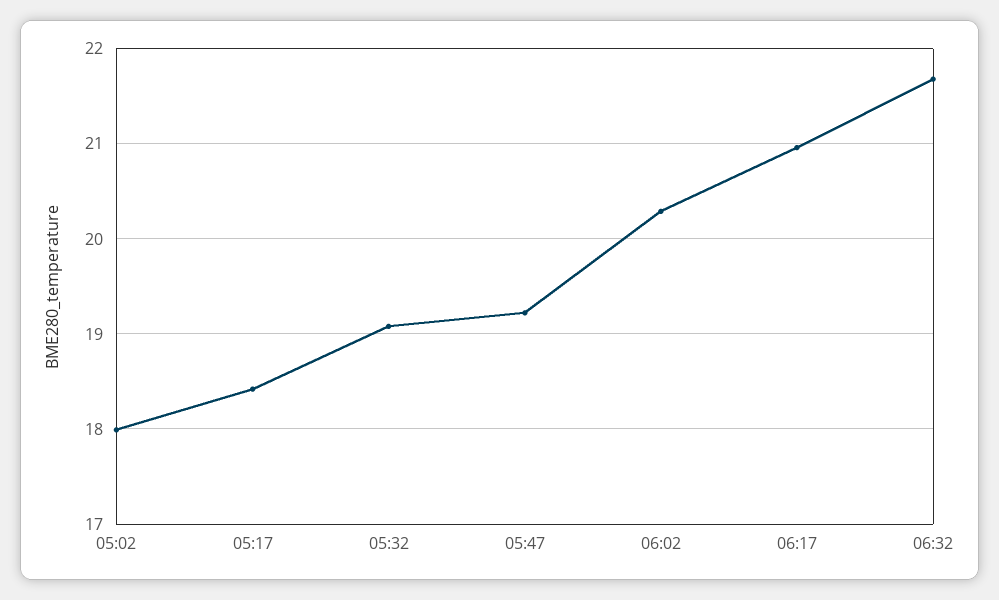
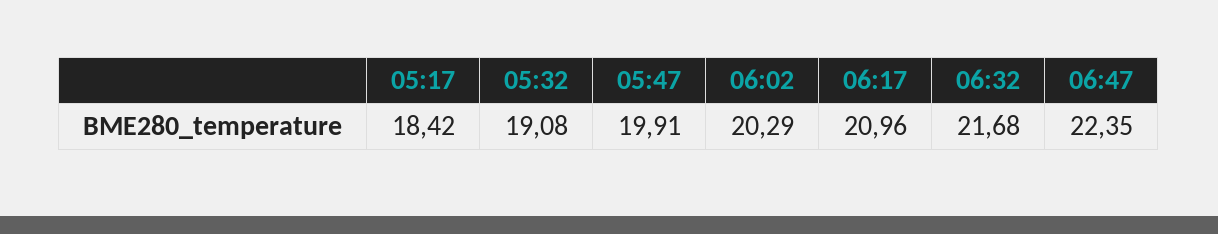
05:02: 18 -> none
05:47: 19.2 -> 19.91
06:47: none -> 22.35

